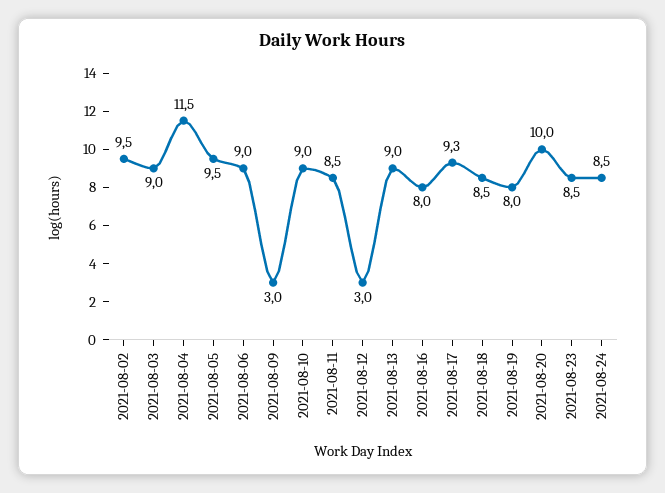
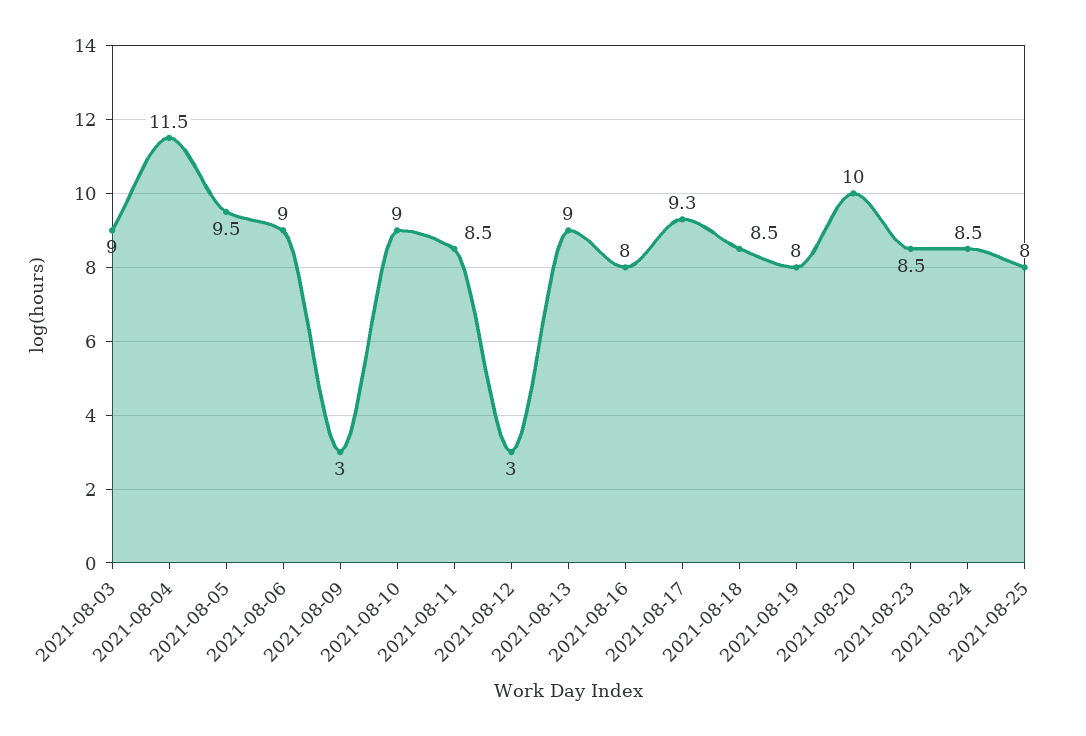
2021-08-02: 9.5 -> none
2021-08-25: none -> 8

